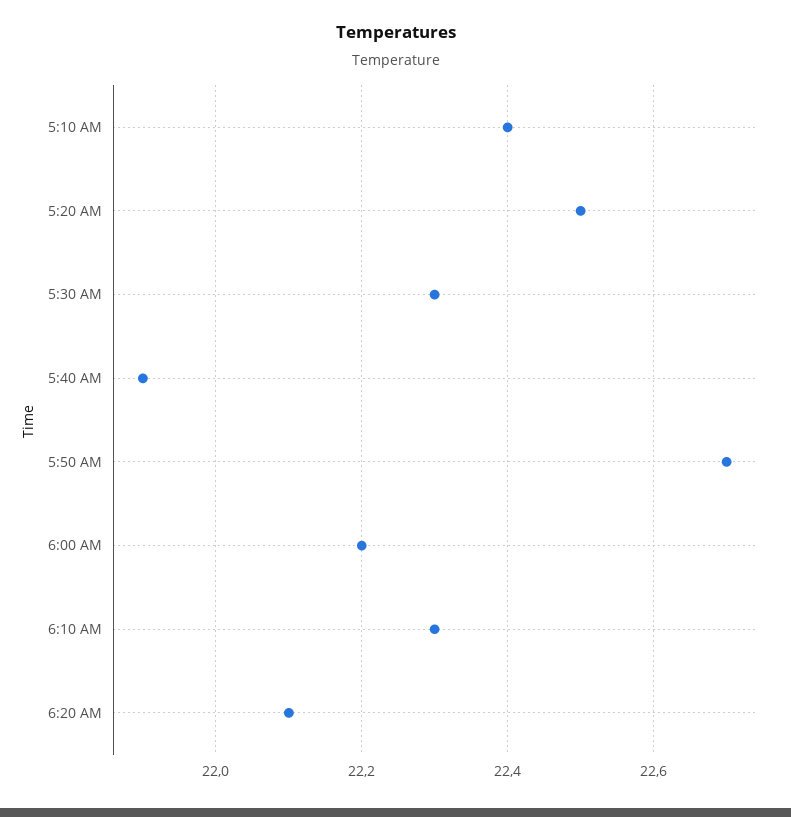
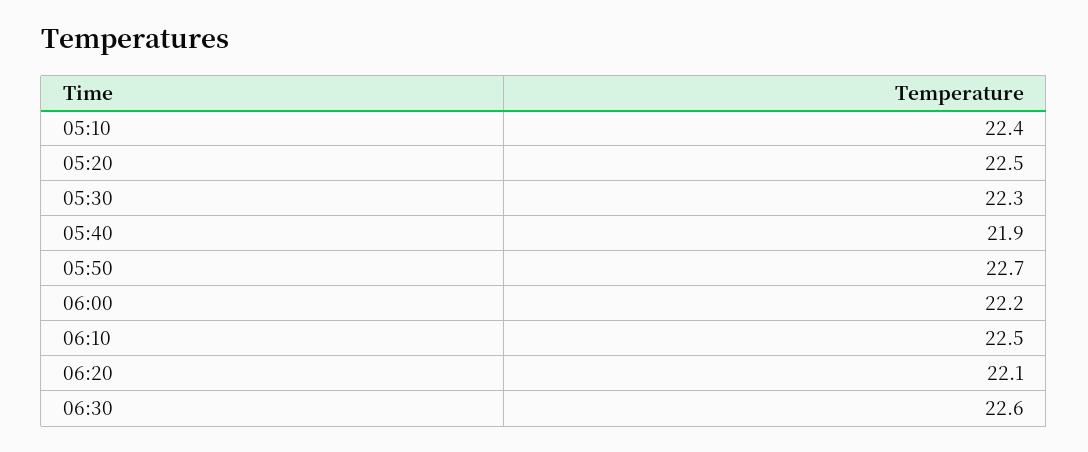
6:10 AM: 22.3 -> 22.5
06:30: none -> 22.6

